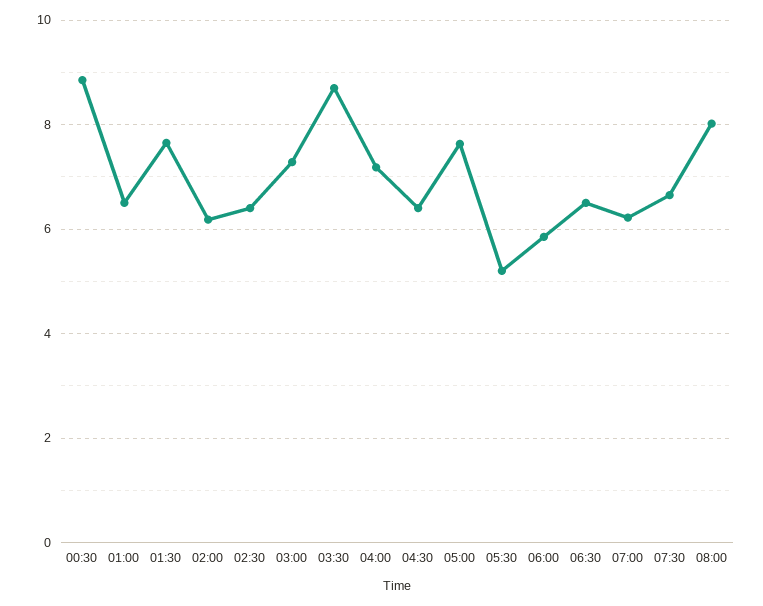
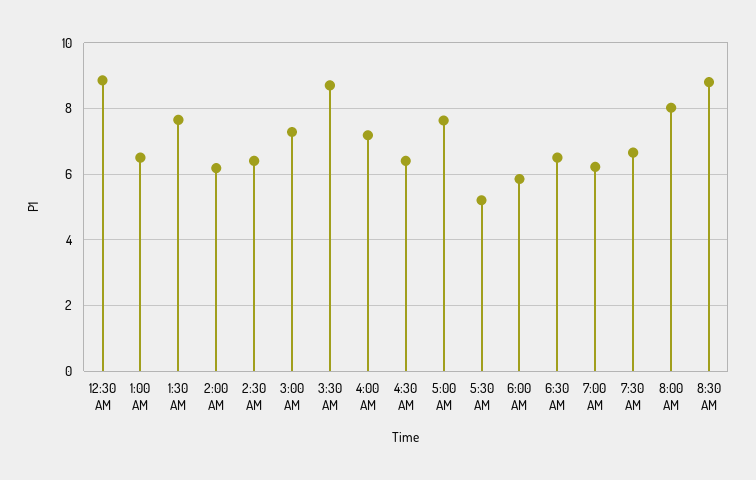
8:30 AM: none -> 8.8

